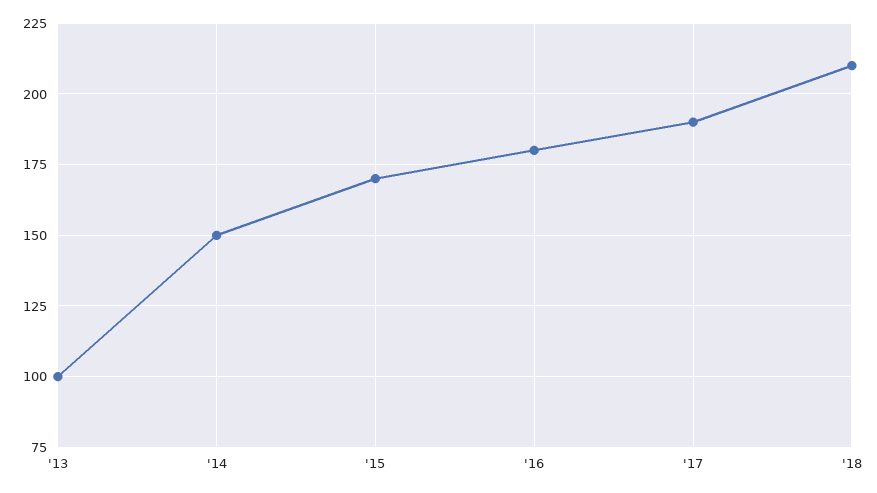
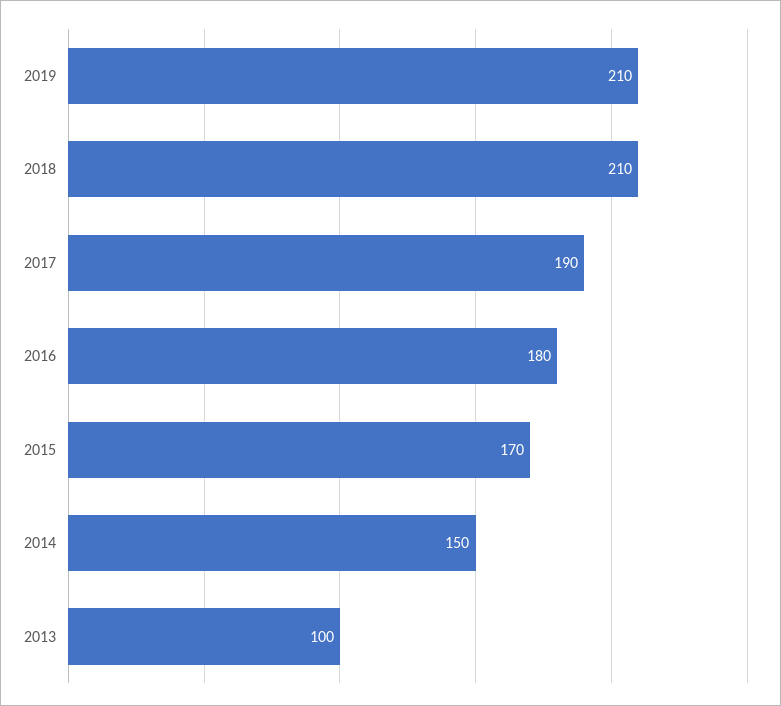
2019: none -> 210

